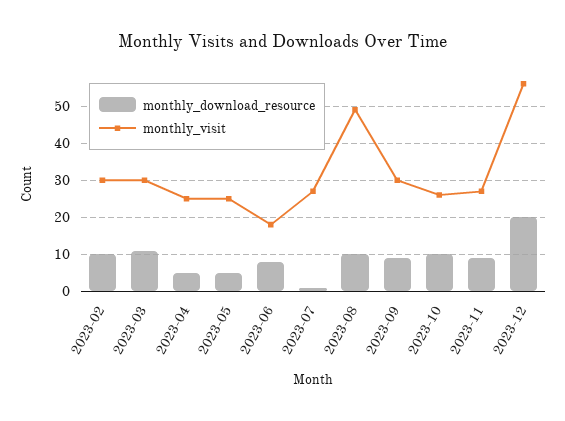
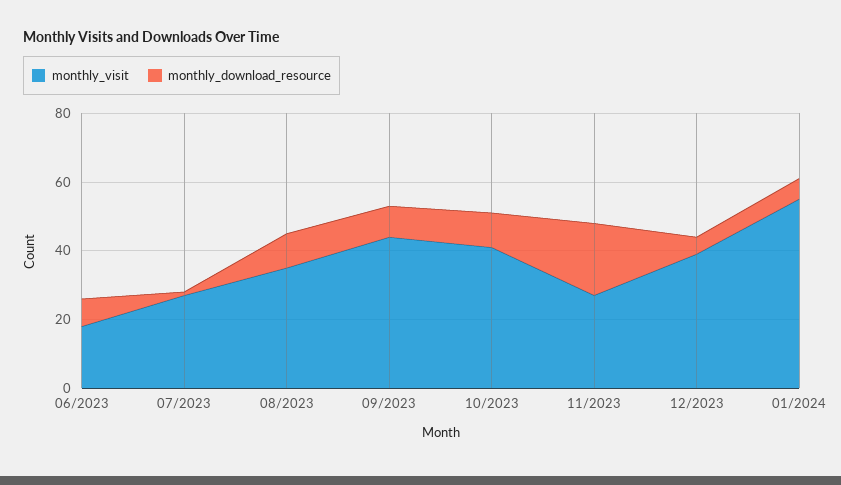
monthly_download_resource, 2023-02: 10 -> none
monthly_visit, 2023-02: 30 -> none
monthly_download_resource, 2023-03: 10 -> none
monthly_visit, 2023-03: 30 -> none
monthly_download_resource, 2023-04: 5 -> none
monthly_visit, 2023-04: 25 -> none
monthly_download_resource, 2023-05: 5 -> none
monthly_visit, 2023-05: 25 -> none
monthly_visit, 2023-08: 50 -> 35
monthly_visit, 2023-09: 30 -> 45
monthly_visit, 2023-10: 25 -> 40
monthly_download_resource, 2023-11: 10 -> 20
monthly_download_resource, 2023-12: 20 -> 5
monthly_visit, 2023-12: 55 -> 40
monthly_visit, 01/2024: none -> 55
monthly_download_resource, 01/2024: none -> 5

